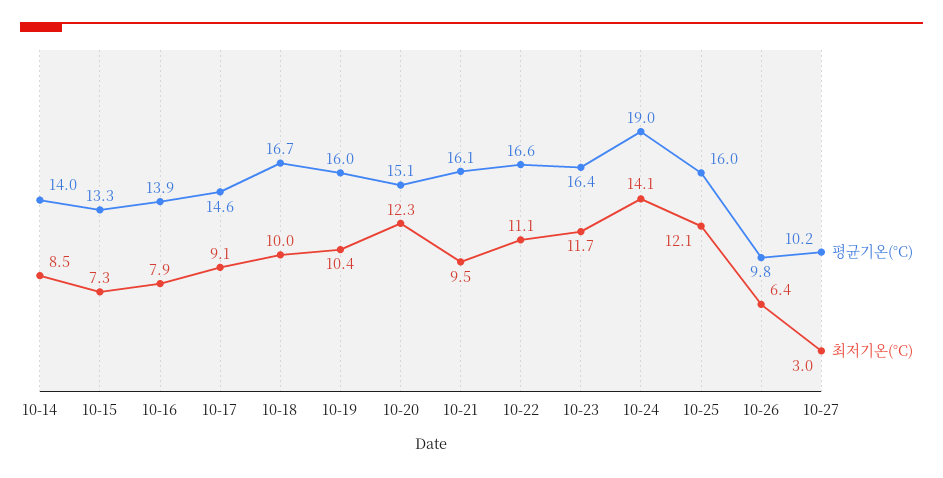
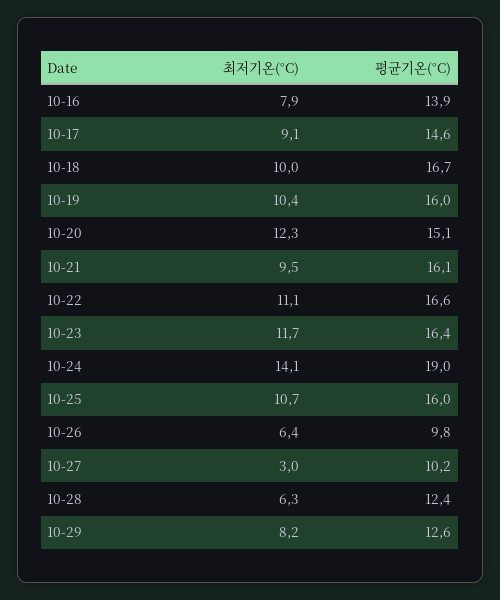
평균기온(°C), 10-14: 14 -> none
최저기온(°C), 10-14: 8.5 -> none
평균기온(°C), 10-15: 13.3 -> none
최저기온(°C), 10-15: 7.3 -> none
최저기온(°C), 10-25: 12.1 -> 10.7
최저기온(°C), 10-28: none -> 6.3
평균기온(°C), 10-28: none -> 12.4
최저기온(°C), 10-29: none -> 8.2
평균기온(°C), 10-29: none -> 12.6

